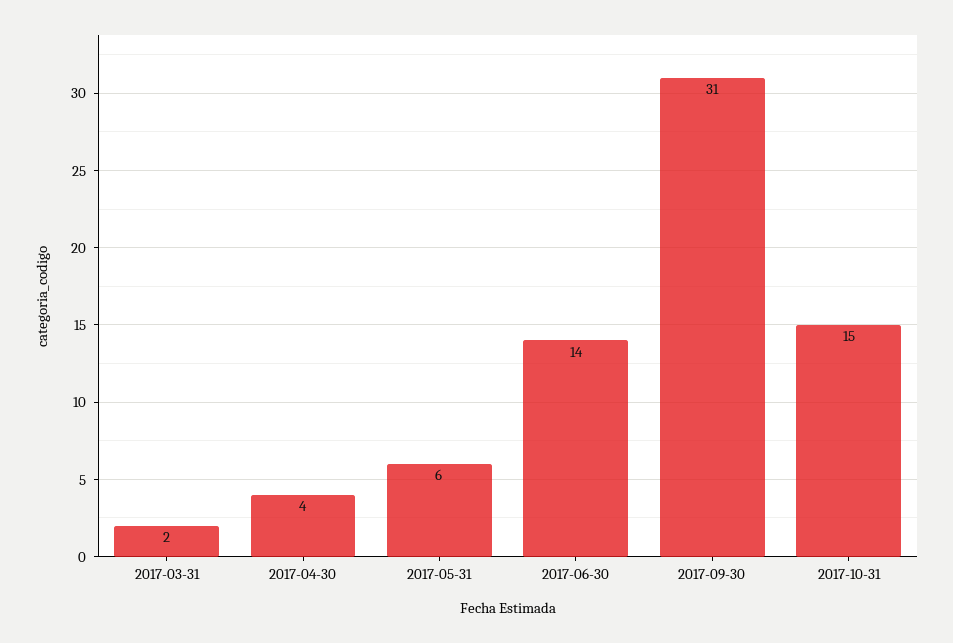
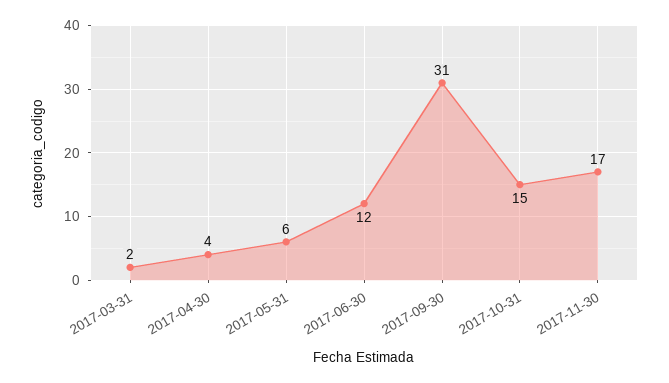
2017-06-30: 14 -> 12
2017-11-30: none -> 17

